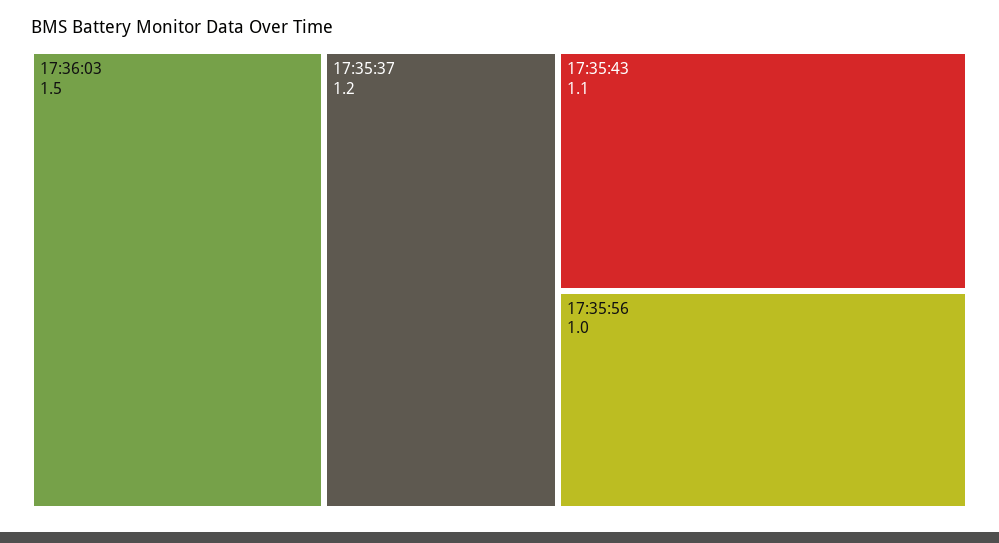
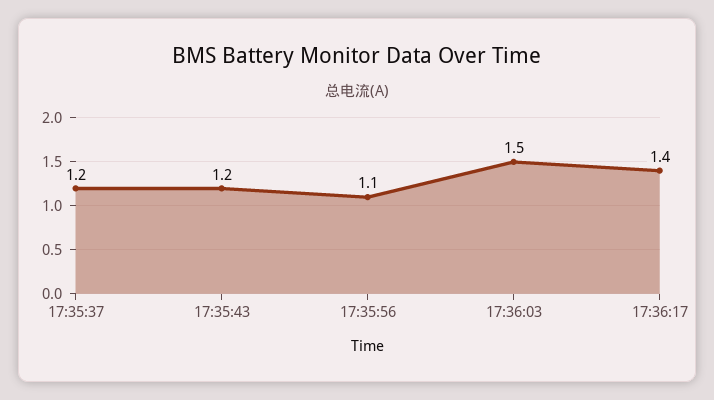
17:35:43: 1.1 -> 1.2
17:35:56: 1 -> 1.1
17:36:17: none -> 1.4

